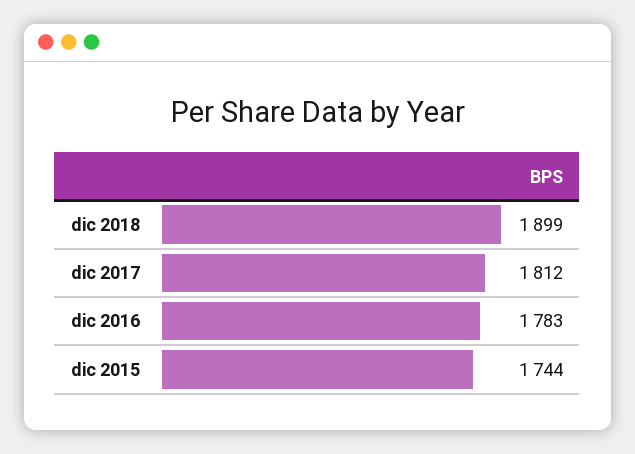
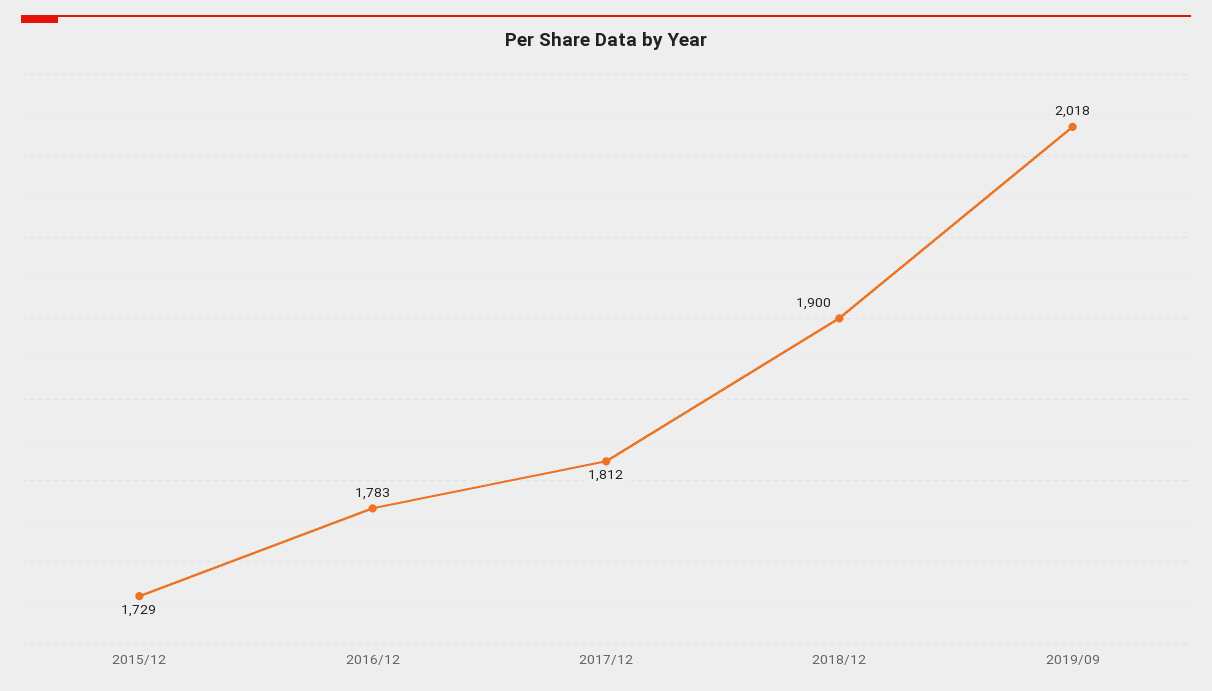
dic 2018: 1899 -> 1900
dic 2015: 1744 -> 1729
2019/09: none -> 2018

